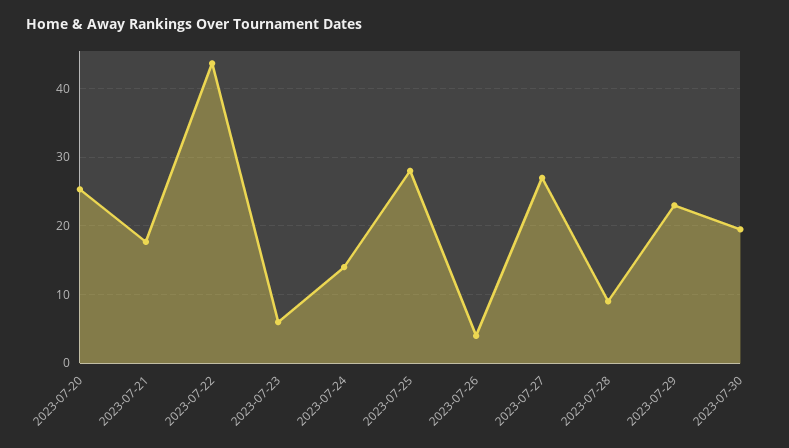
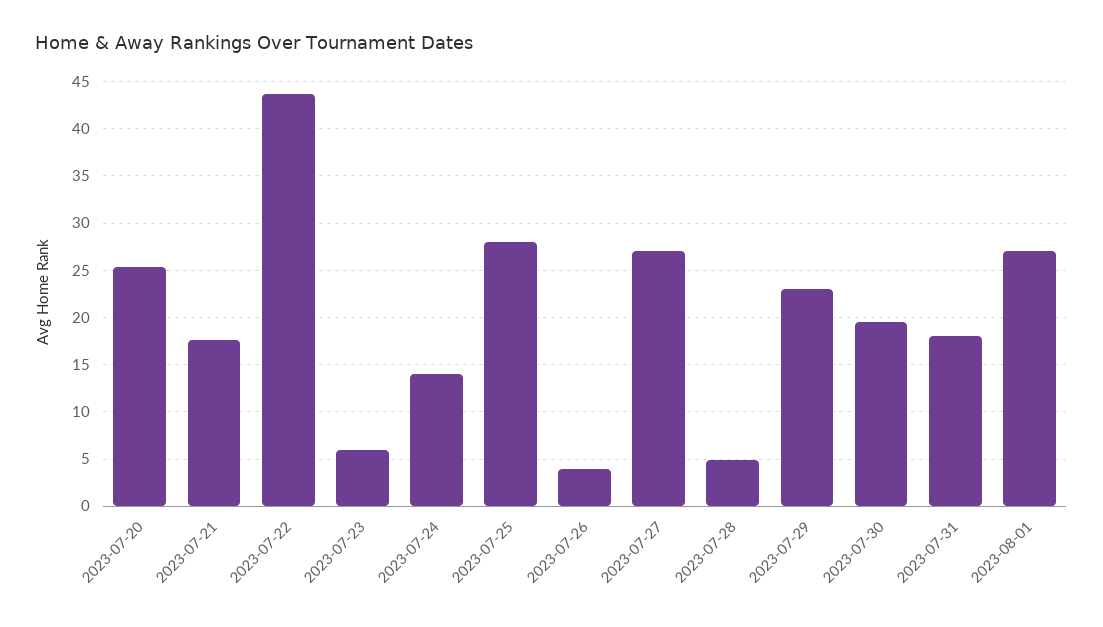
2023-07-28: 9 -> 5
2023-07-31: none -> 18
2023-08-01: none -> 27

